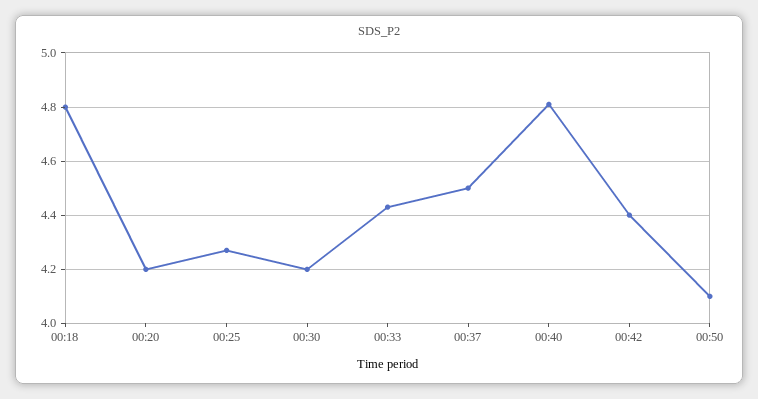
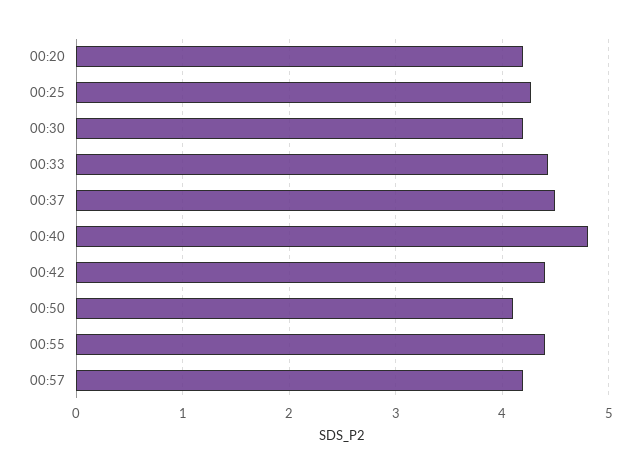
00:18: 4.8 -> none
00:55: none -> 4.4
00:57: none -> 4.2

